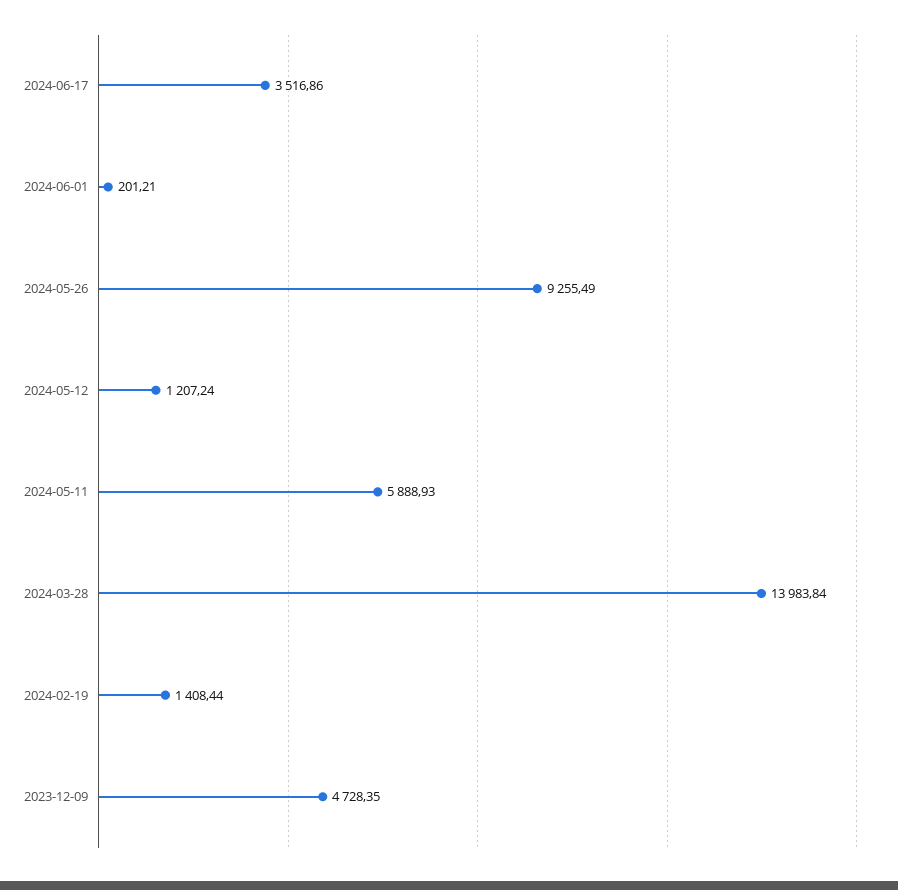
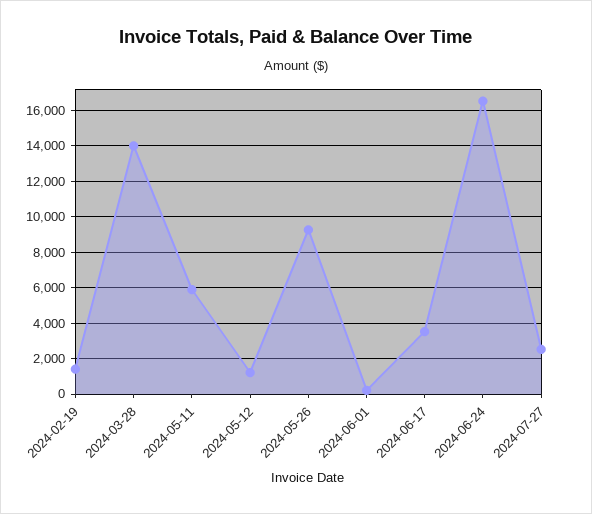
2023-12-09: 4728.35 -> none
2024-06-24: none -> 16500
2024-07-27: none -> 2500

